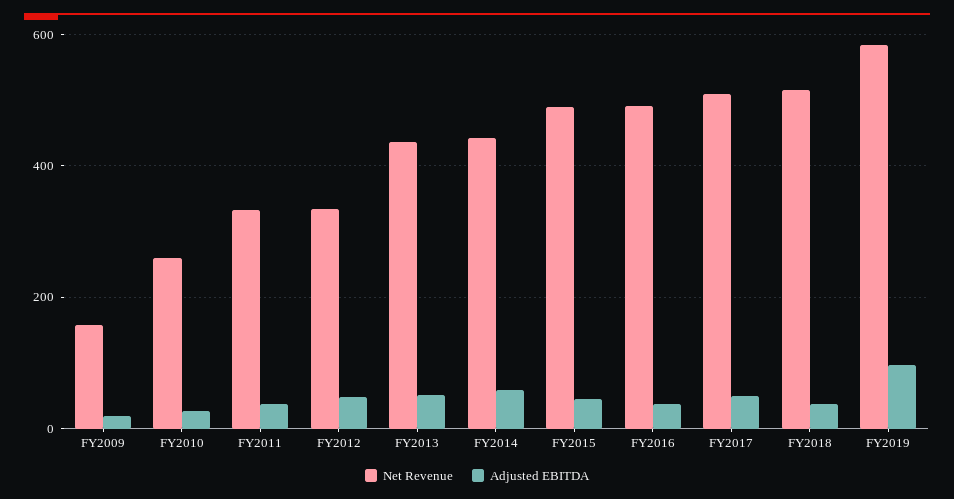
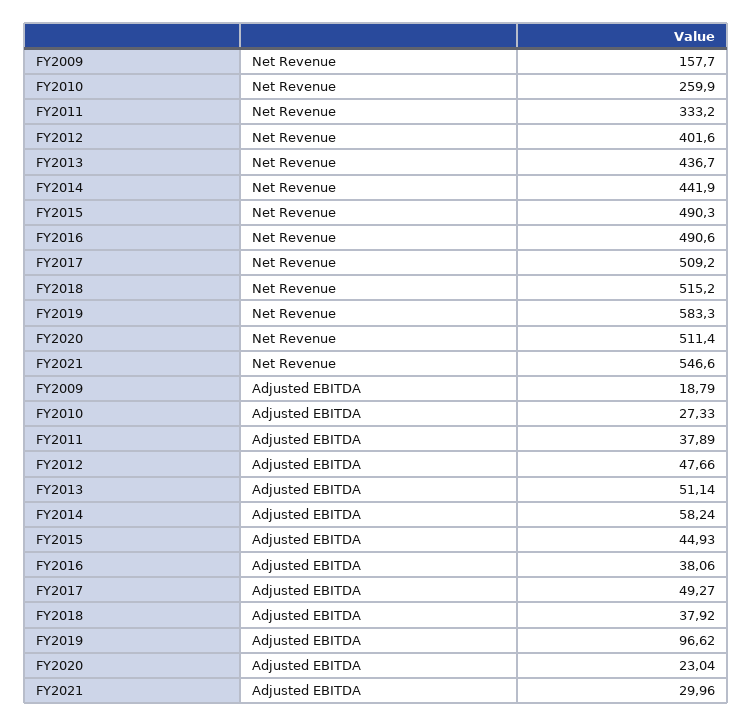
Net Revenue, FY2012: 340 -> 401.6
Net Revenue, FY2020: none -> 511.4
Net Revenue, FY2021: none -> 546.6
Adjusted EBITDA, FY2020: none -> 23.04
Adjusted EBITDA, FY2021: none -> 29.96

